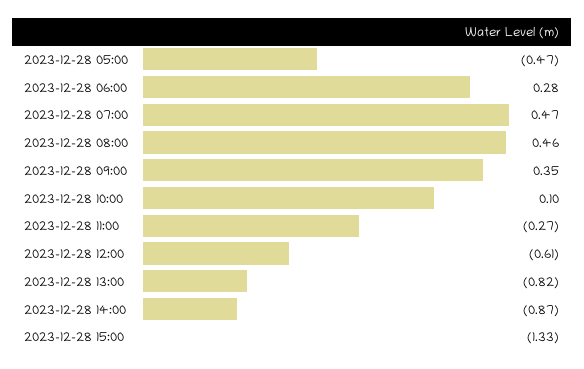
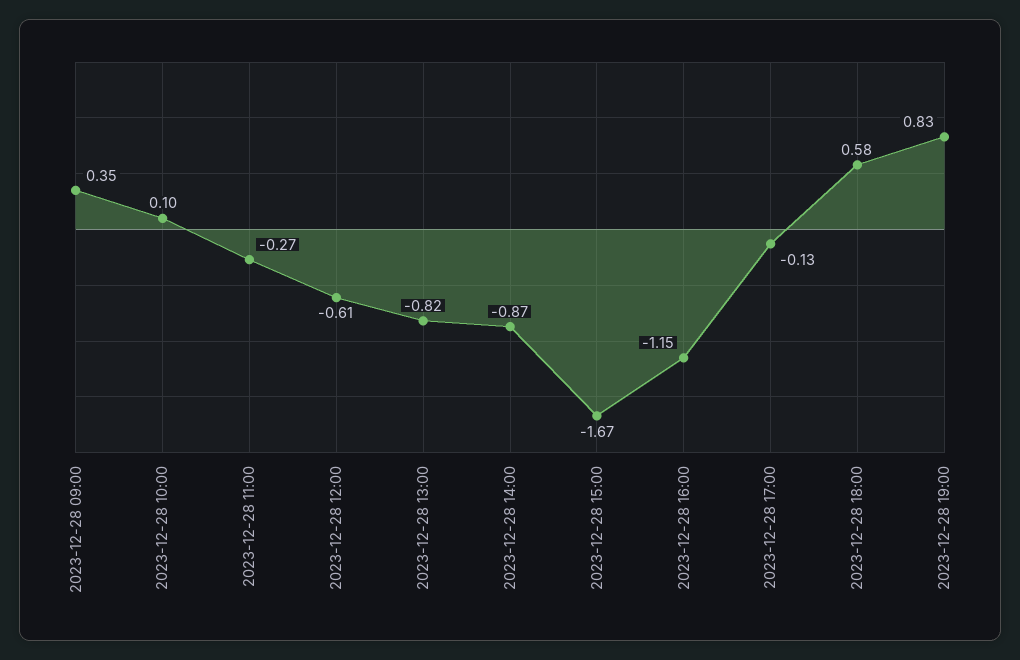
2023-12-28 05:00: -0.47 -> none
2023-12-28 06:00: 0.28 -> none
2023-12-28 07:00: 0.47 -> none
2023-12-28 08:00: 0.46 -> none
2023-12-28 15:00: -1.33 -> -1.67
2023-12-28 16:00: none -> -1.15
2023-12-28 17:00: none -> -0.13
2023-12-28 18:00: none -> 0.58
2023-12-28 19:00: none -> 0.83

